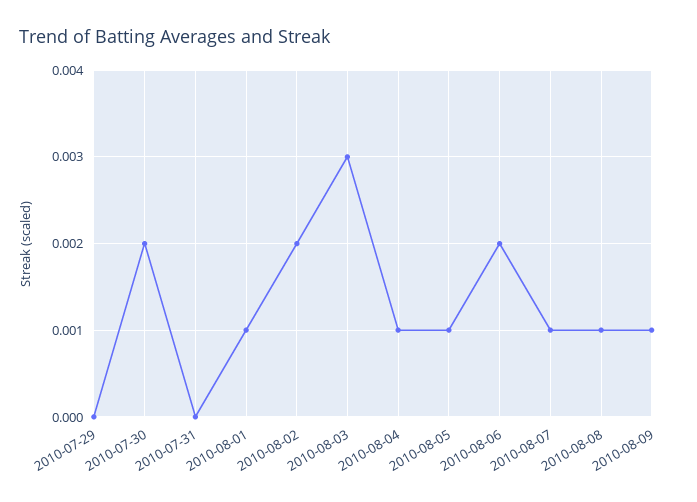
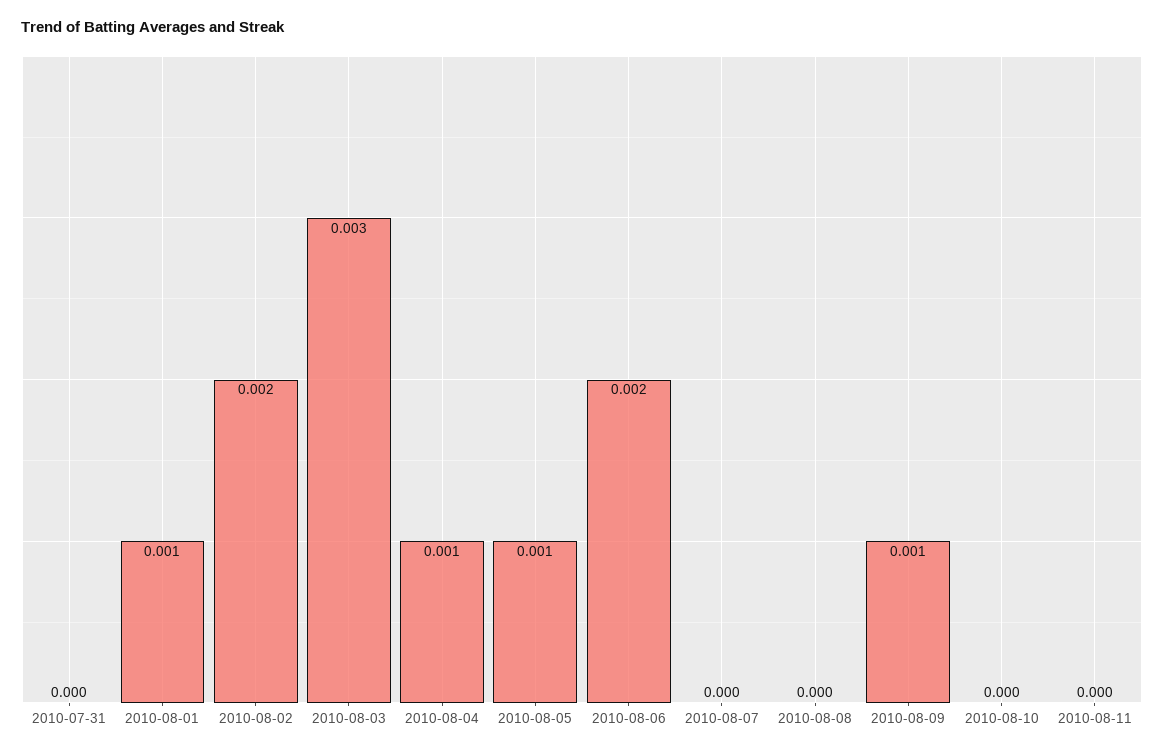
2010-07-29: 0 -> none
2010-07-30: 0.002 -> none
2010-08-07: 0.001 -> 0
2010-08-08: 0.001 -> 0
2010-08-10: none -> 0
2010-08-11: none -> 0

